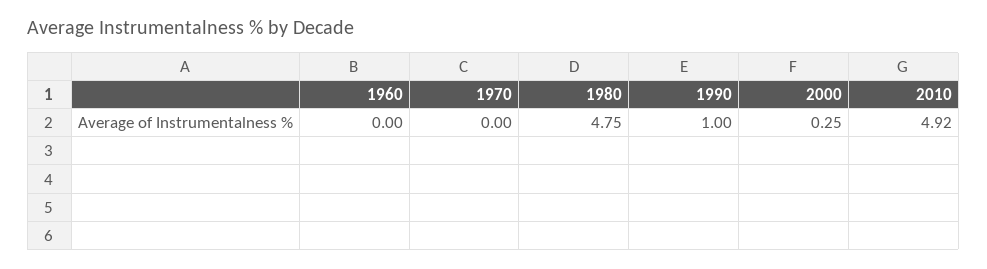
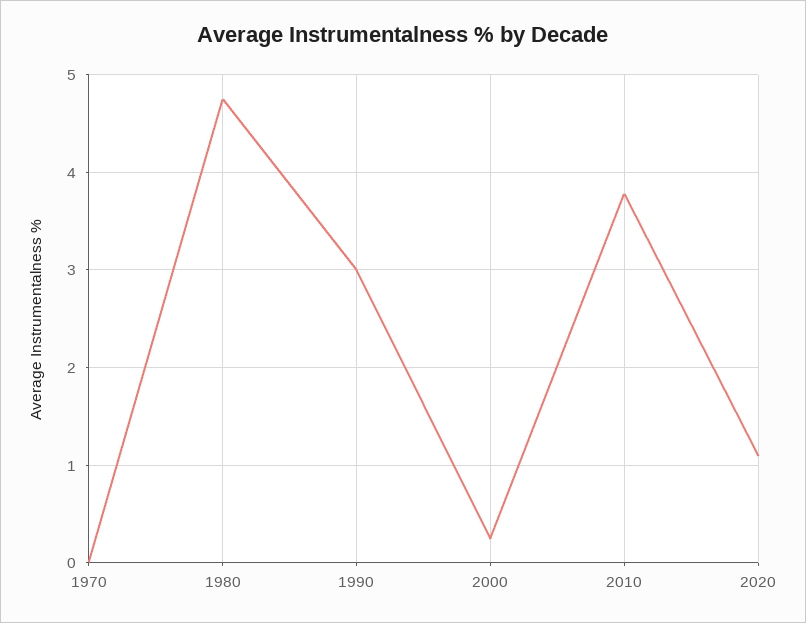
1960: 0 -> none
1990: 1 -> 3
2010: 4.92 -> 3.8
2020: none -> 1.1

